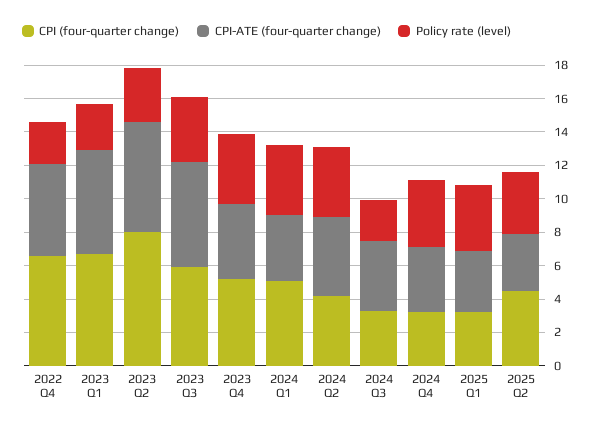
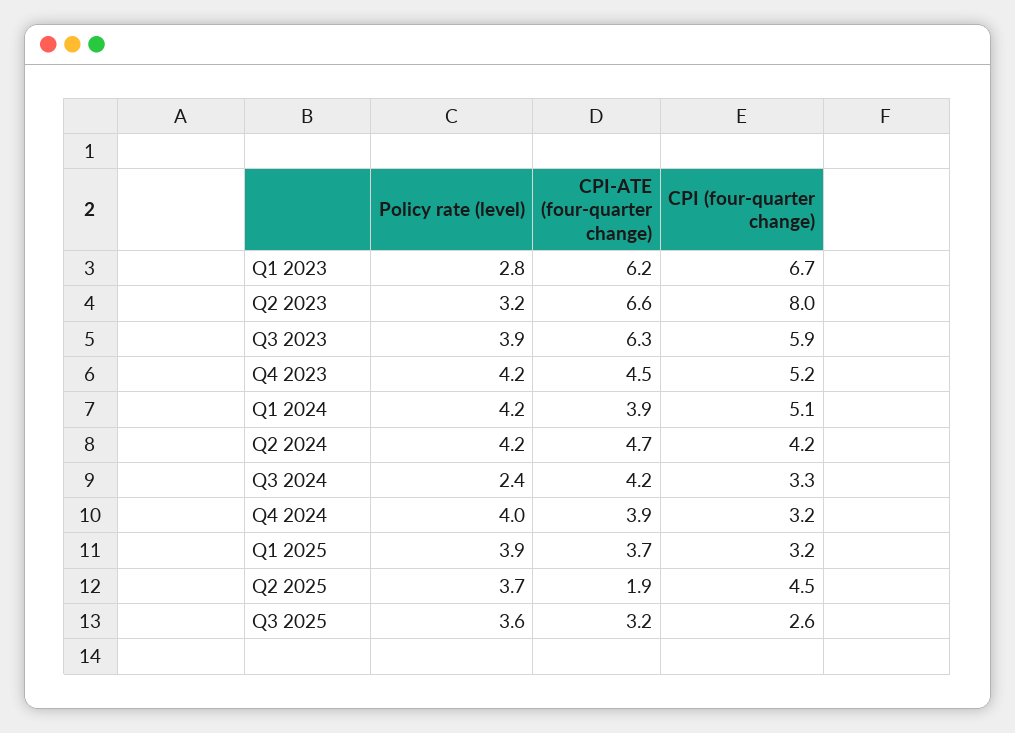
CPI (four-quarter change), 2022 Q4: 6.5 -> none
CPI-ATE (four-quarter change), 2022 Q4: 5.5 -> none
Policy rate (level), 2022 Q4: 2.5 -> none
CPI-ATE (four-quarter change), 2025 Q2: 3.5 -> 1.9
Policy rate (level), Q3 2025: none -> 3.6
CPI-ATE (four-quarter change), Q3 2025: none -> 3.2
CPI (four-quarter change), Q3 2025: none -> 2.6

